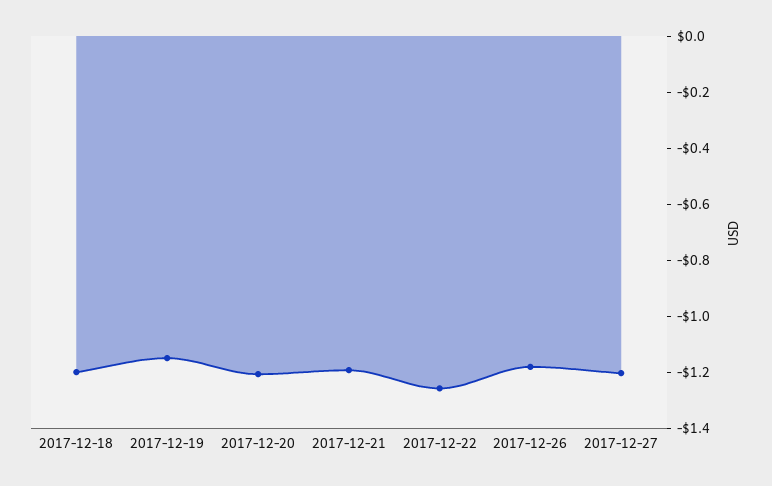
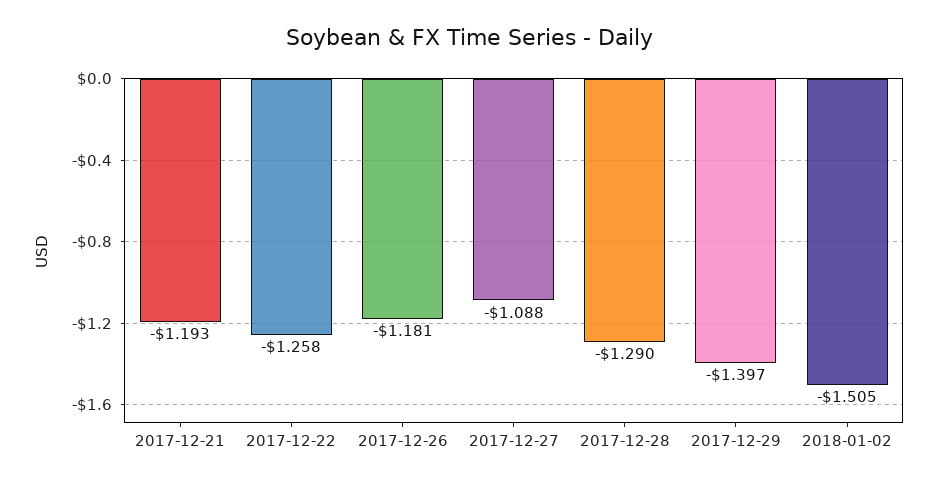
2017-12-18: -1.2 -> none
2017-12-19: -1.15 -> none
2017-12-20: -1.2 -> none
2017-12-27: -1.2 -> -1.088
2017-12-28: none -> -1.29
2017-12-29: none -> -1.397
2018-01-02: none -> -1.505

